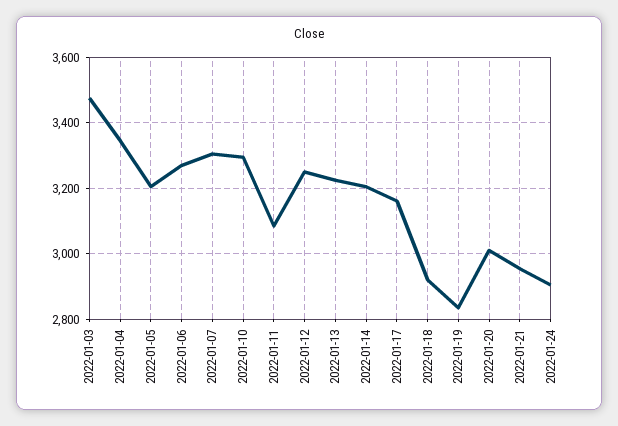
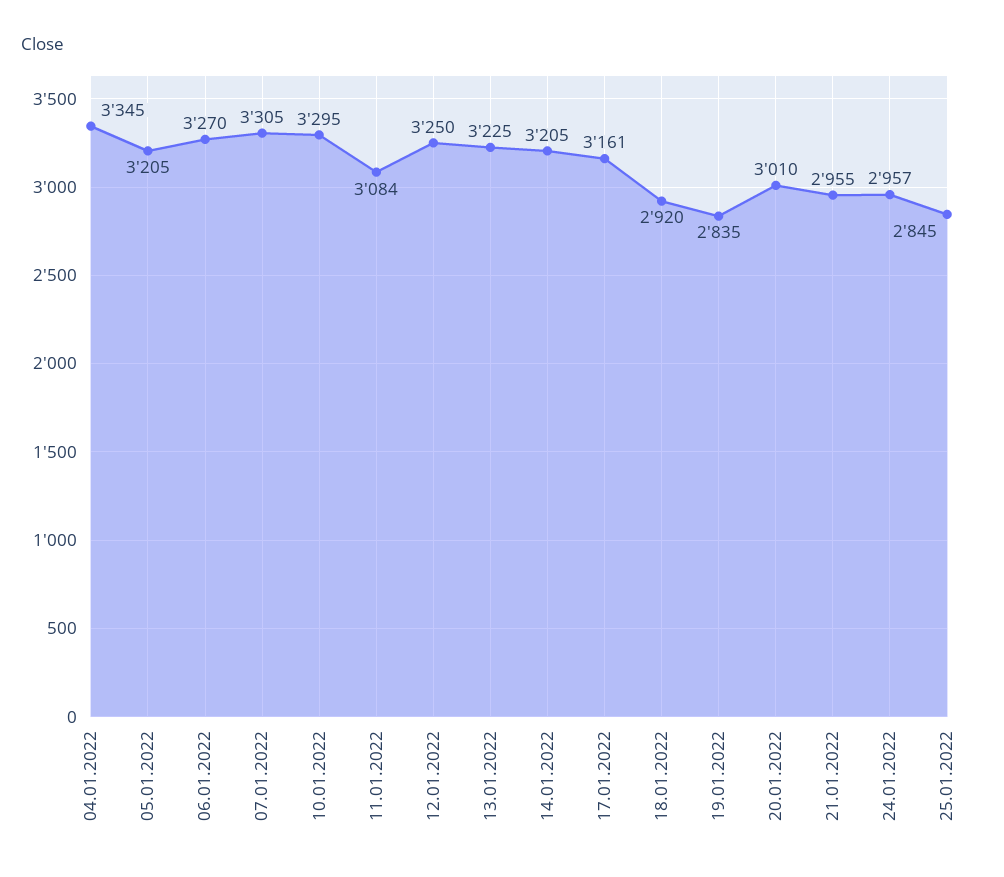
2022-01-03: 3480 -> none
2022-01-24: 2900 -> 2957
25.01.2022: none -> 2845

